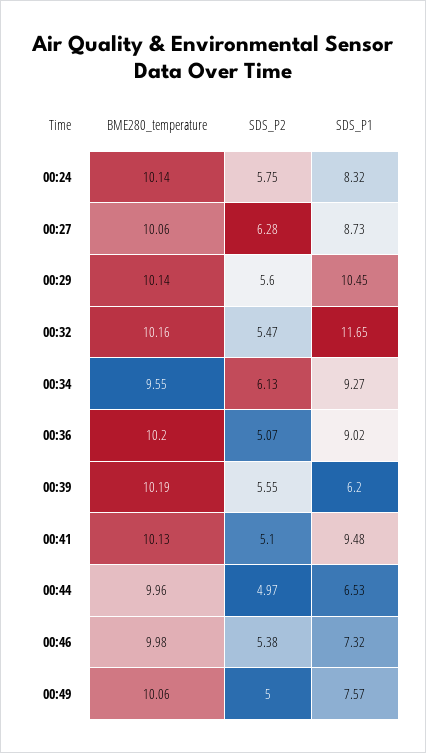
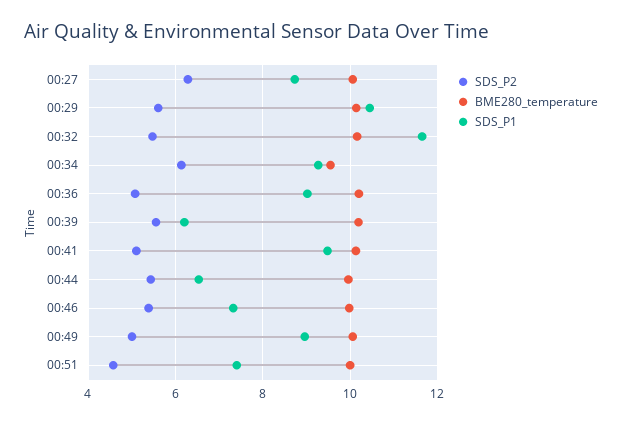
BME280_temperature, 00:24: 10.14 -> none
SDS_P2, 00:24: 5.75 -> none
SDS_P1, 00:24: 8.32 -> none
SDS_P2, 00:44: 4.97 -> 5.4
SDS_P1, 00:49: 7.57 -> 9
SDS_P2, 00:51: none -> 4.6
BME280_temperature, 00:51: none -> 10
SDS_P1, 00:51: none -> 7.4

